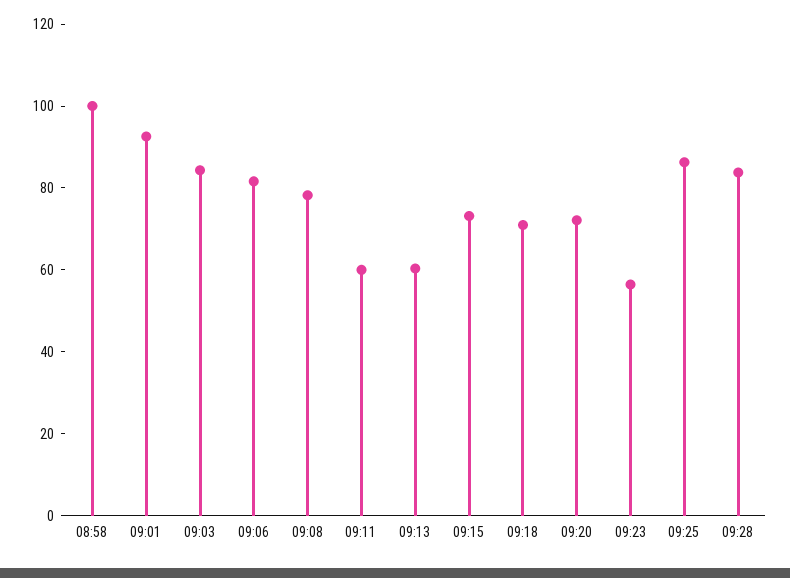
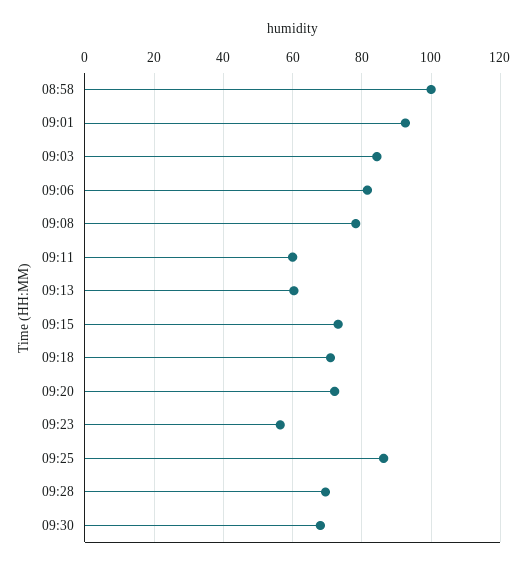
09:28: 85 -> 70
09:30: none -> 68

